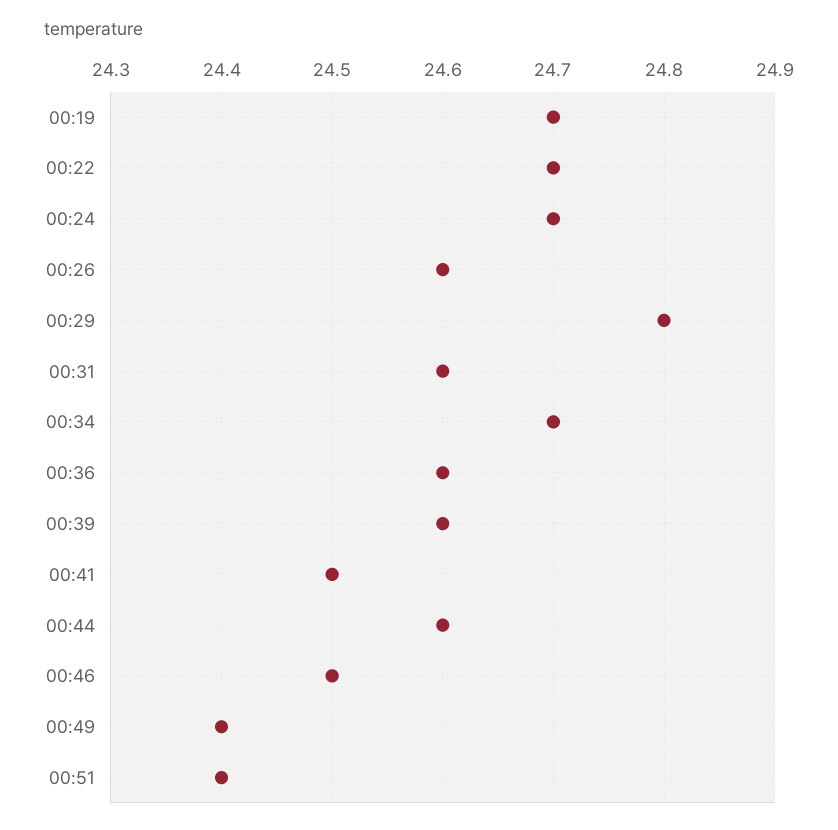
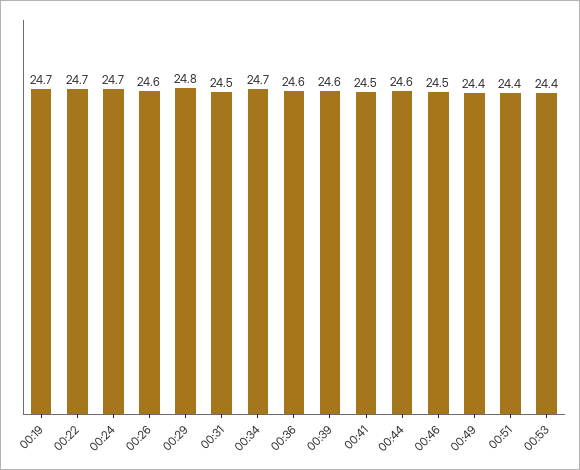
00:31: 24.6 -> 24.5
00:53: none -> 24.4

